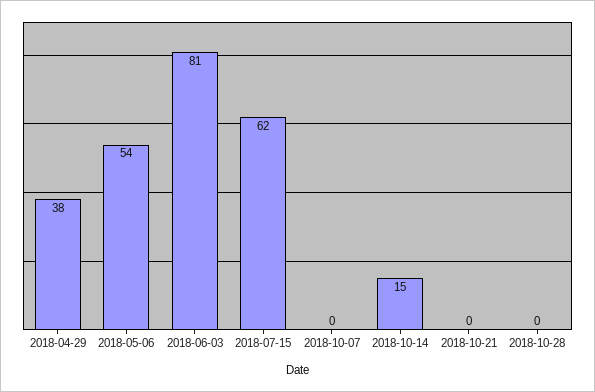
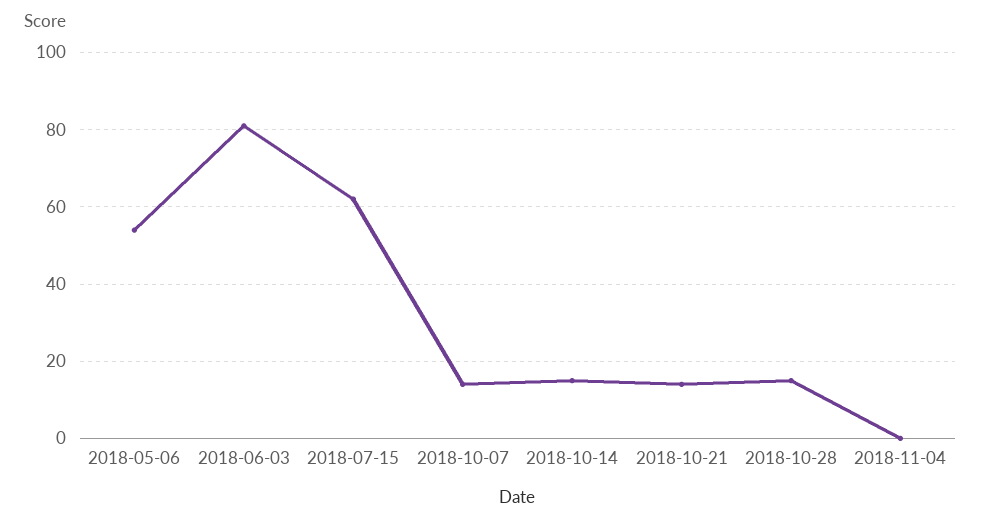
2018-04-29: 38 -> none
2018-10-07: 0 -> 15
2018-10-21: 0 -> 15
2018-10-28: 0 -> 15
2018-11-04: none -> 0

